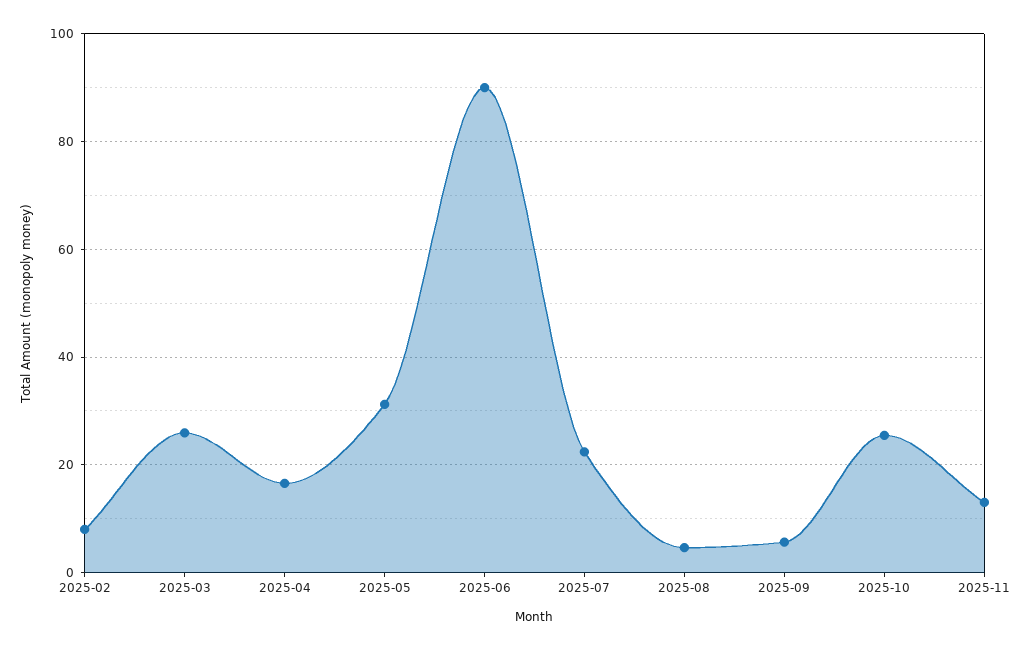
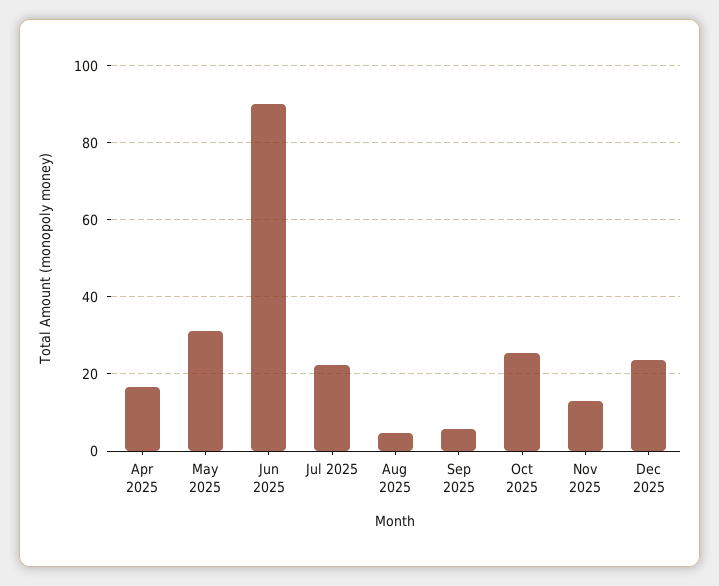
2025-02: 8 -> none
2025-03: 26 -> none
Dec 2025: none -> 24

